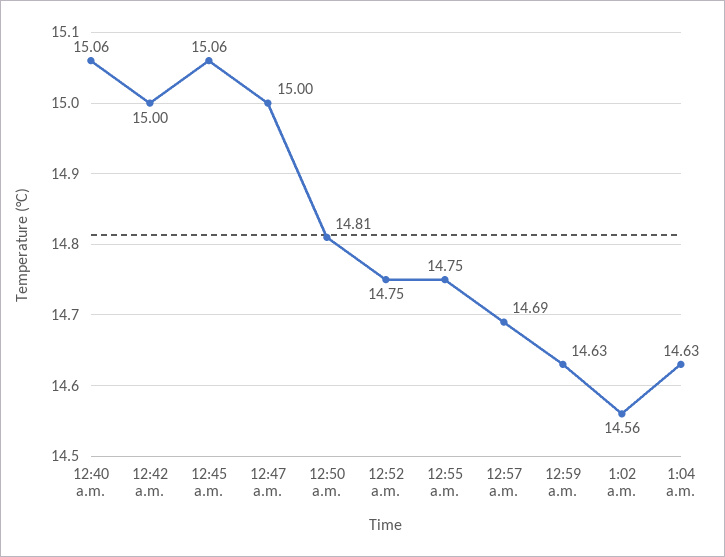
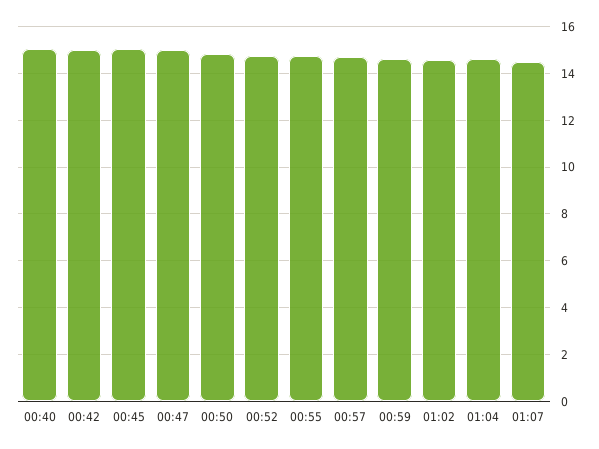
01:07: none -> 14.5

